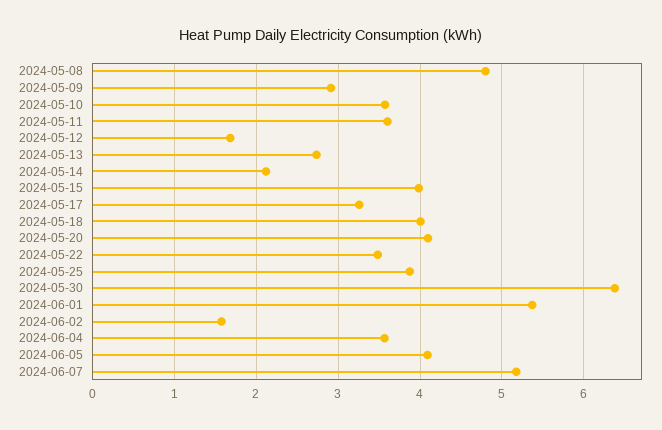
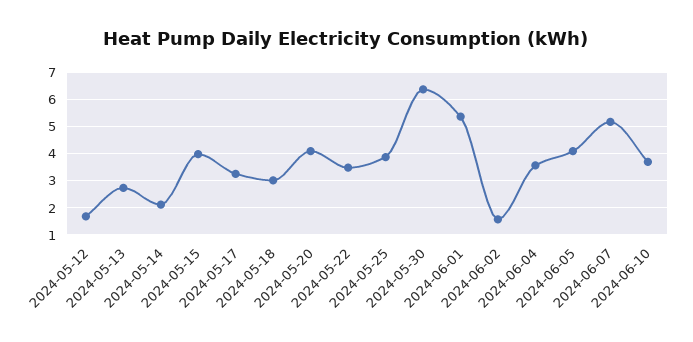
2024-05-08: 4.8 -> none
2024-05-09: 2.9 -> none
2024-05-10: 3.6 -> none
2024-05-11: 3.6 -> none
2024-05-18: 4 -> 3
2024-06-10: none -> 3.75

